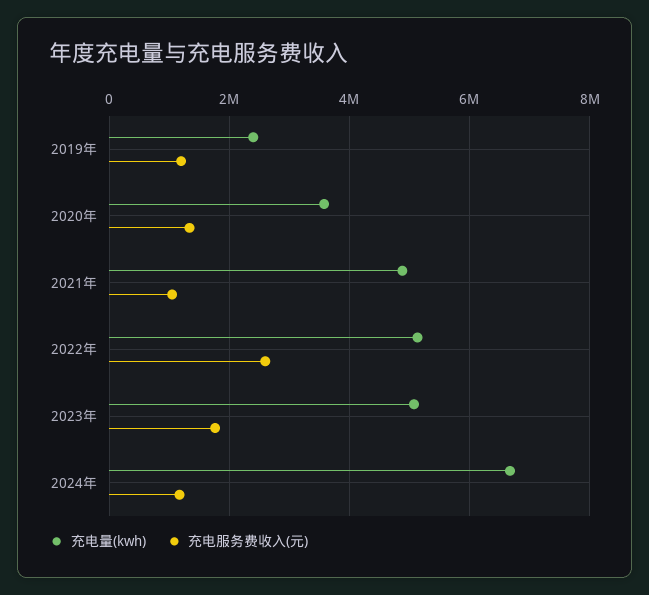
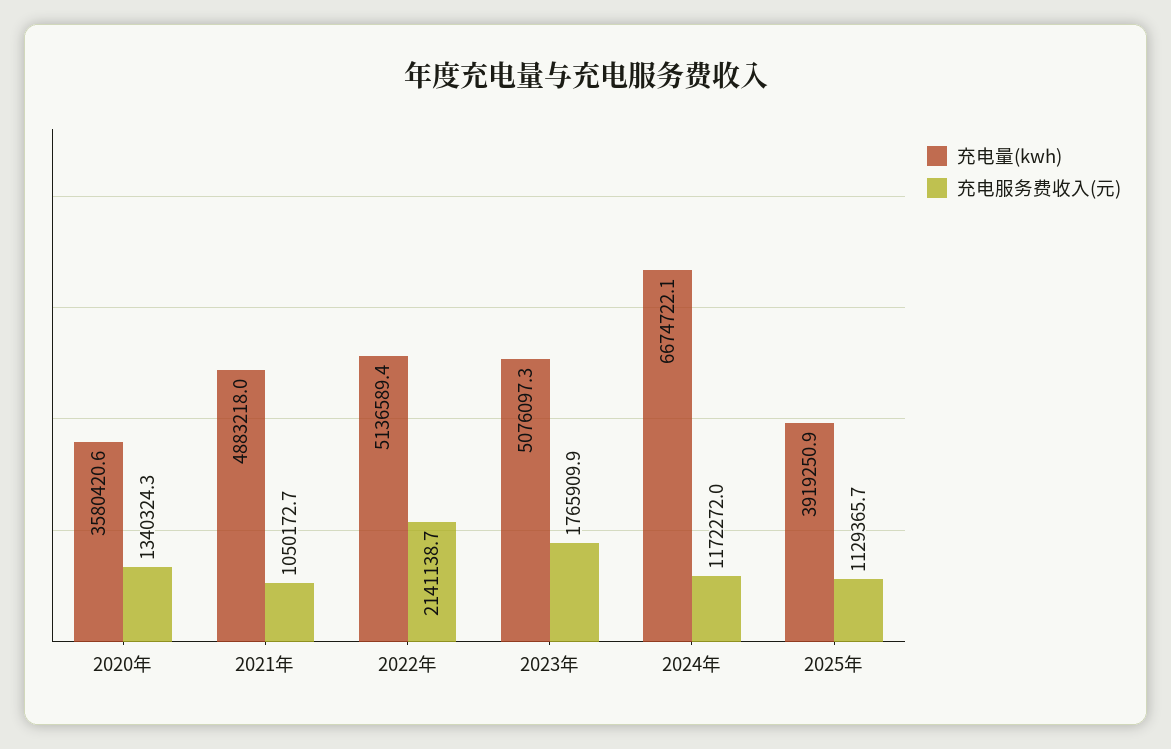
充电量(kwh), 2019年: 2400000 -> none
充电服务费收入(元), 2019年: 1200000 -> none
充电服务费收入(元), 2022年: 2600000 -> 2141138.7
充电量(kwh), 2025年: none -> 3919250.9
充电服务费收入(元), 2025年: none -> 1129365.7

